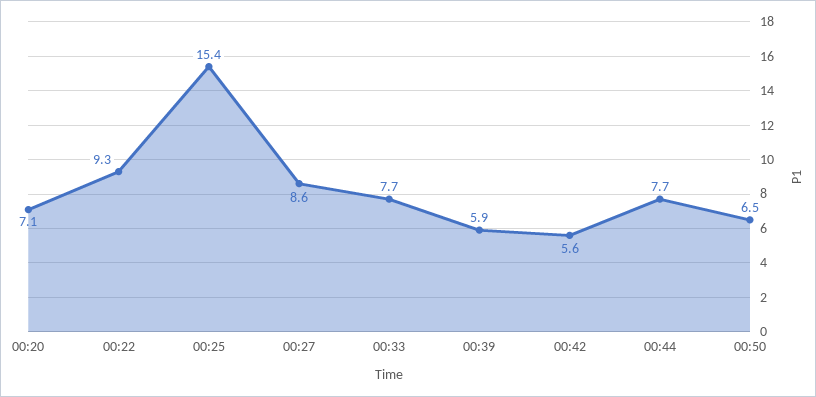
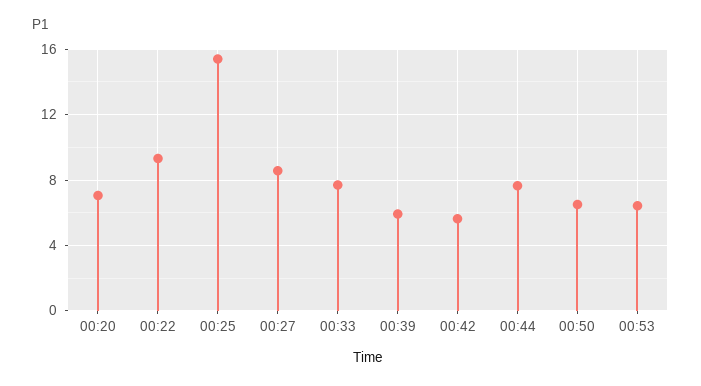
00:53: none -> 6.5

